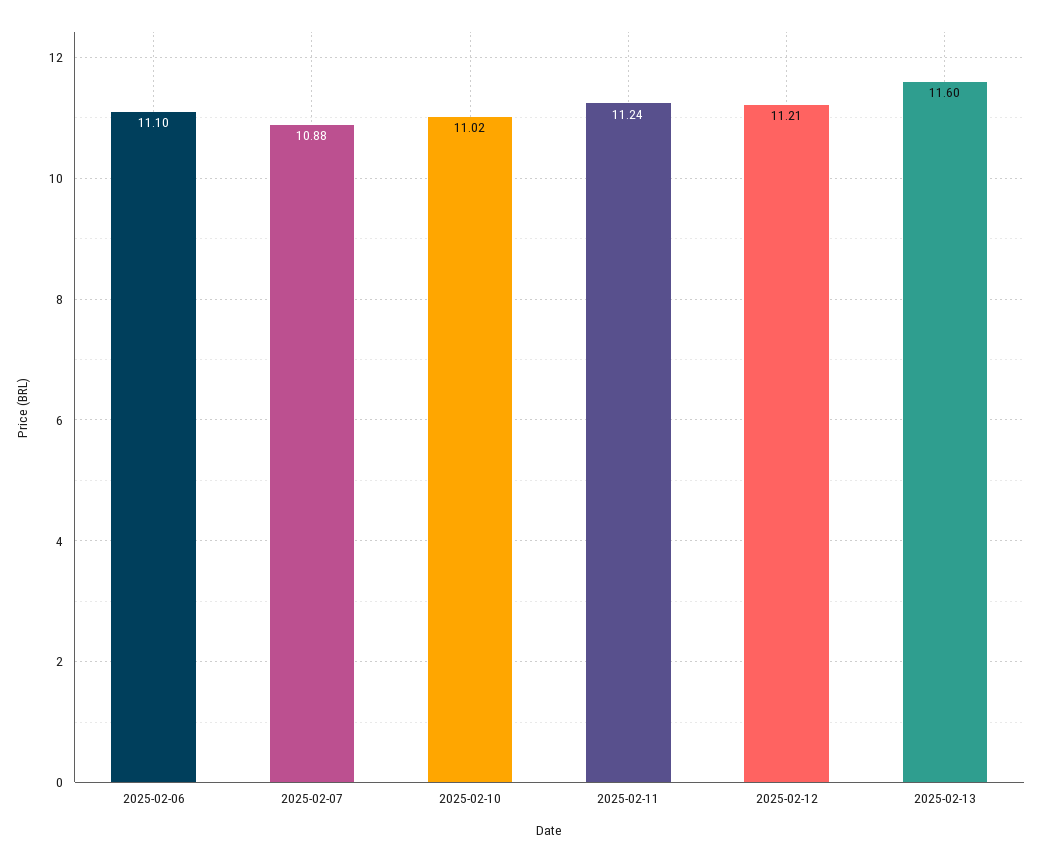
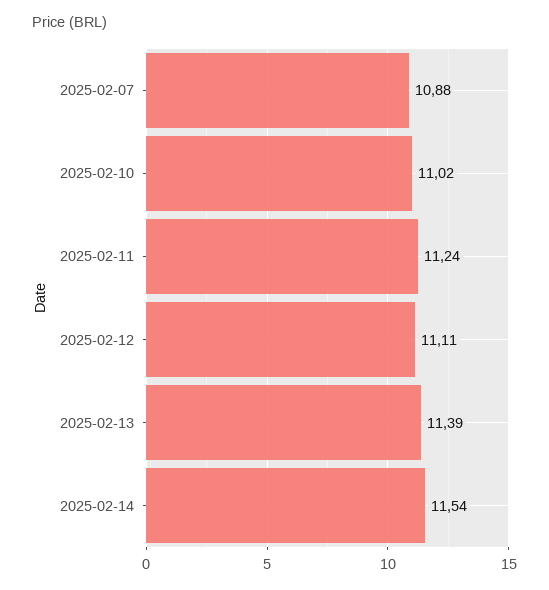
2025-02-06: 11.1 -> none
2025-02-12: 11.21 -> 11.11
2025-02-13: 11.6 -> 11.39
2025-02-14: none -> 11.54

